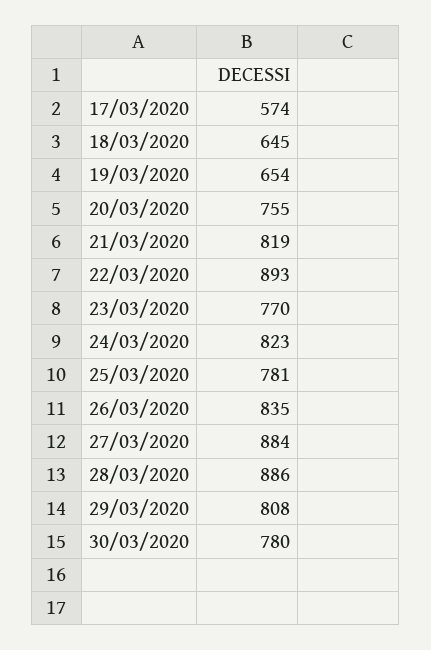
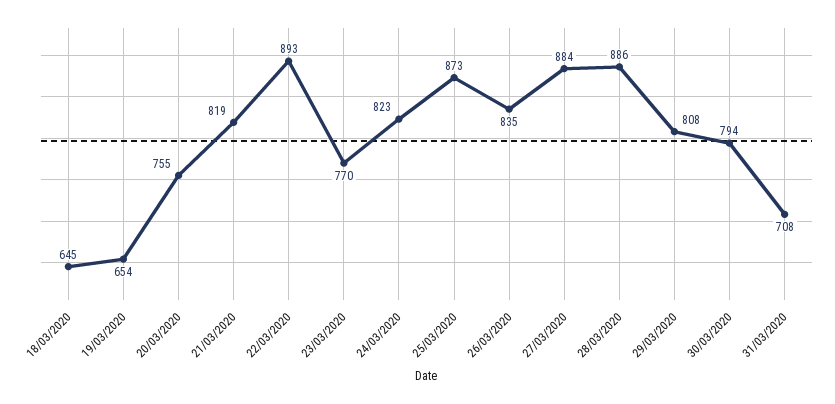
17/03/2020: 574 -> none
25/03/2020: 781 -> 873
30/03/2020: 780 -> 794
31/03/2020: none -> 708

